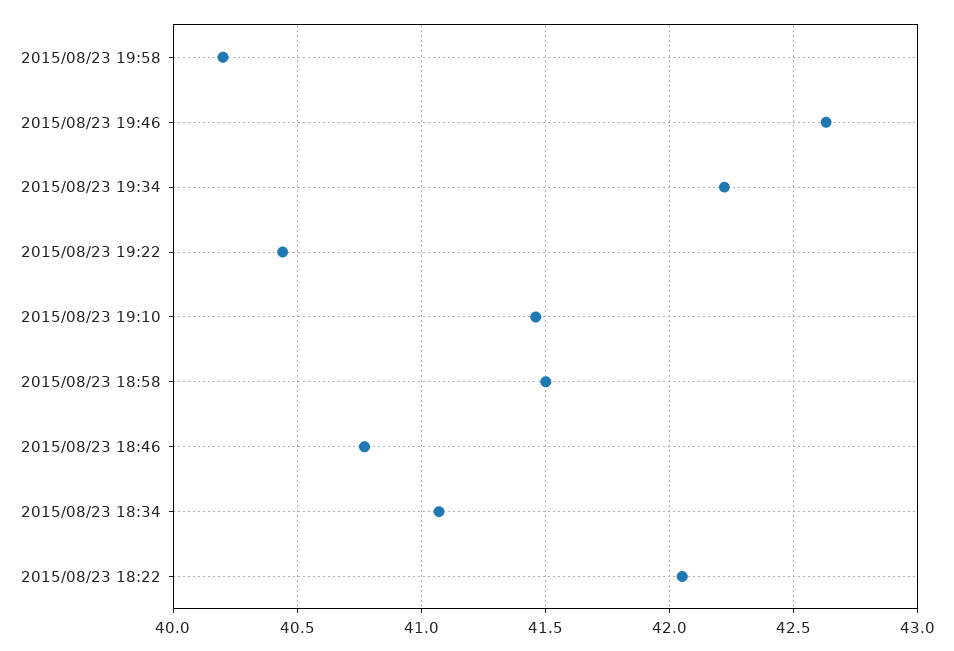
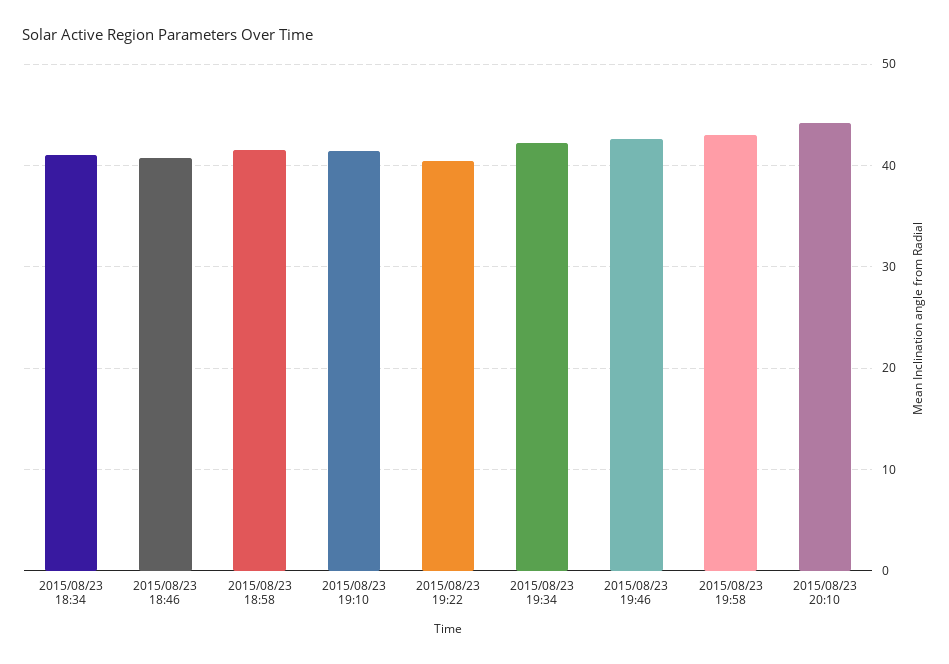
2015/08/23 19:58: 40.2 -> 43
2015/08/23 18:22: 42.05 -> none
2015/08/23 20:10: none -> 44

